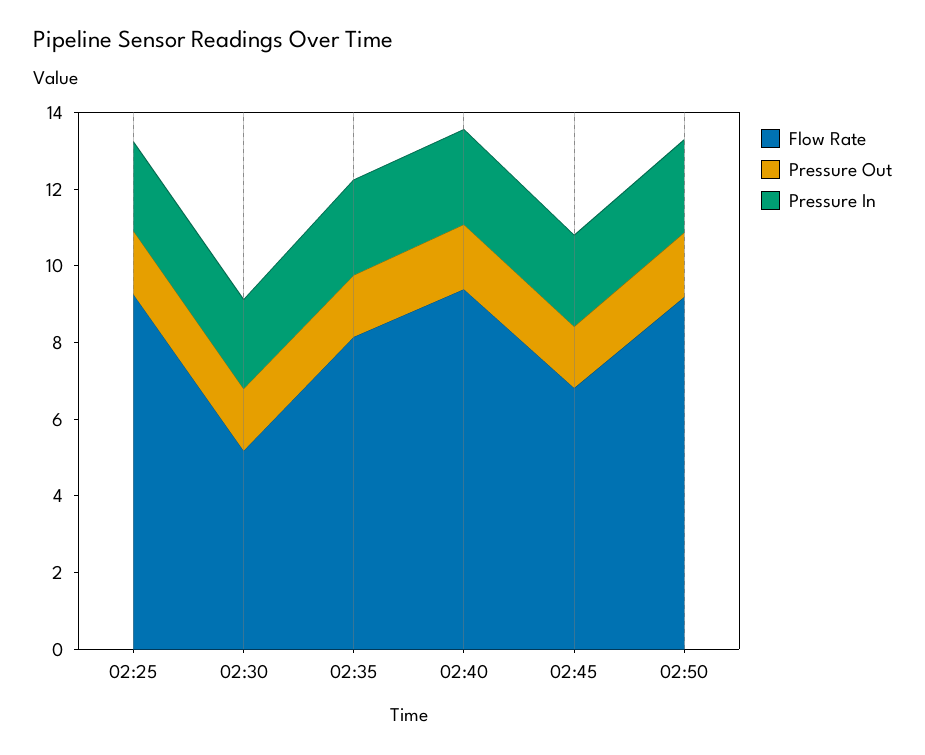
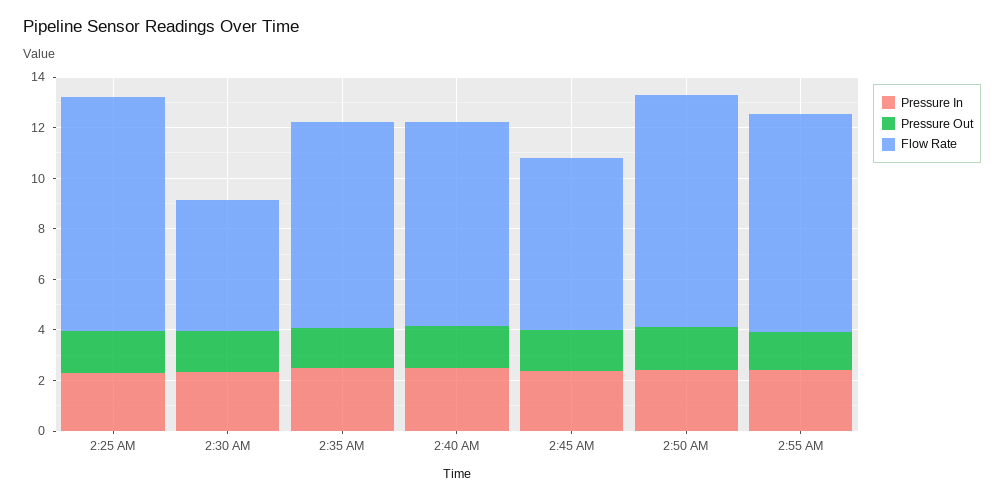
Flow Rate, 02:40: 9.5 -> 8
Pressure In, 2:55 AM: none -> 2.5
Pressure Out, 2:55 AM: none -> 1.5
Flow Rate, 2:55 AM: none -> 8.5

